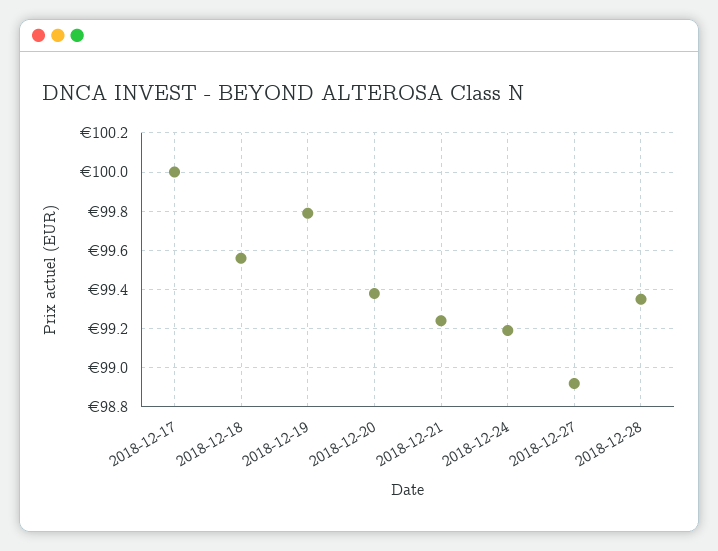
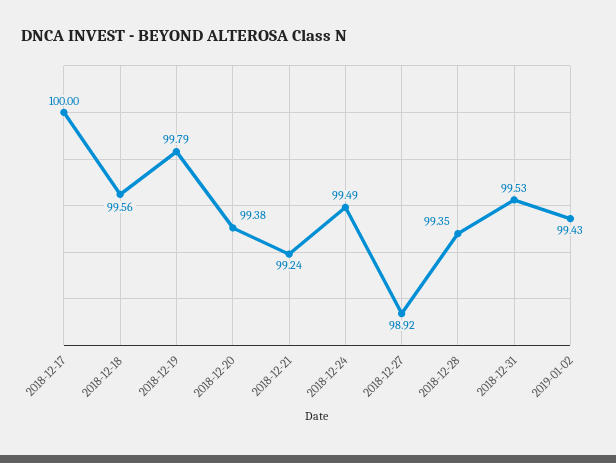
2018-12-24: 99.2 -> 99.49
2018-12-31: none -> 99.53
2019-01-02: none -> 99.43

